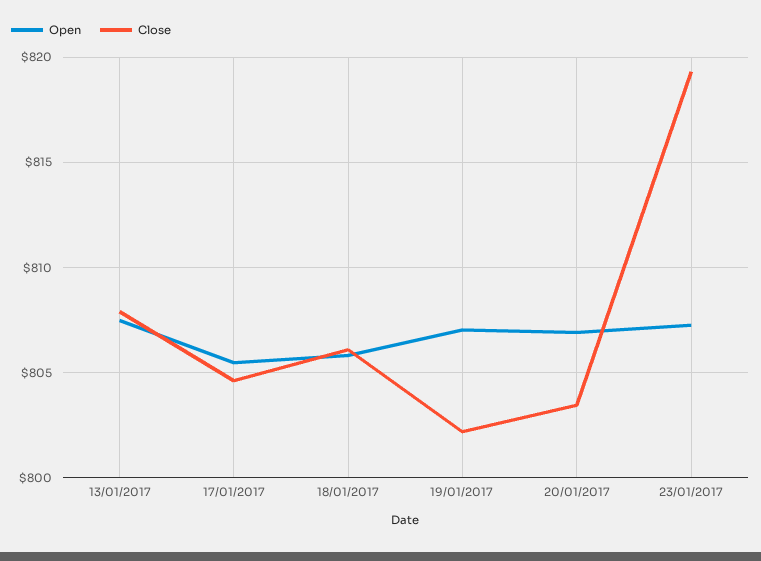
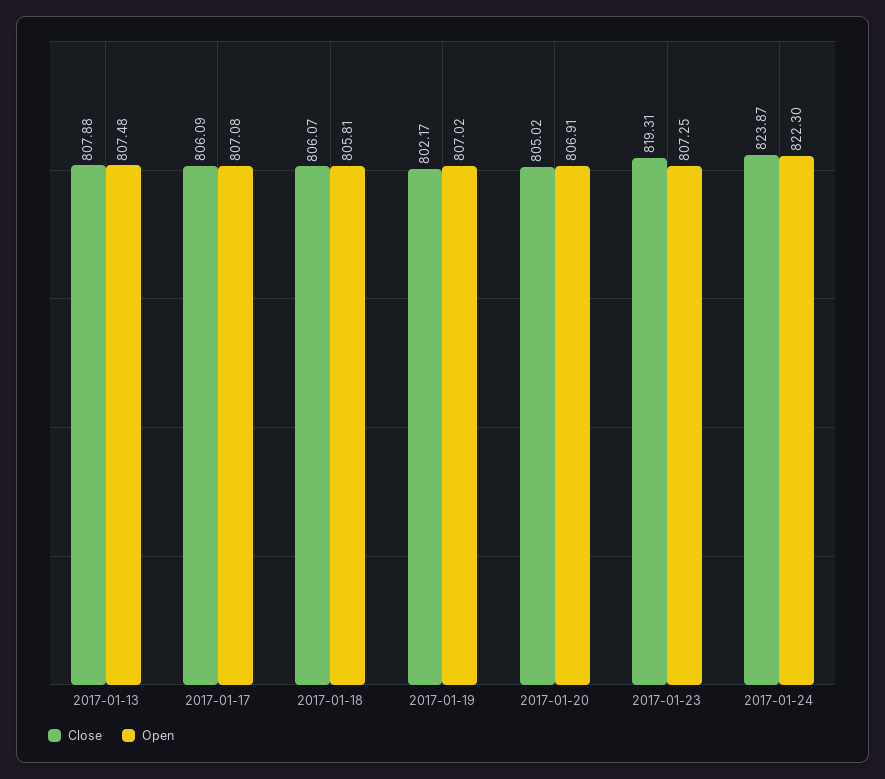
Open, 17/01/2017: 805.5 -> 807.08
Close, 17/01/2017: 804.5 -> 806.09
Close, 20/01/2017: 803.5 -> 805.02
Close, 2017-01-24: none -> 823.87
Open, 2017-01-24: none -> 822.3

